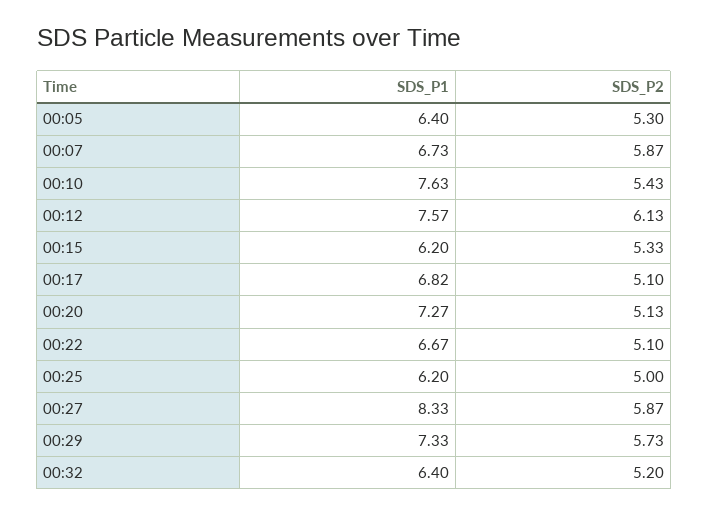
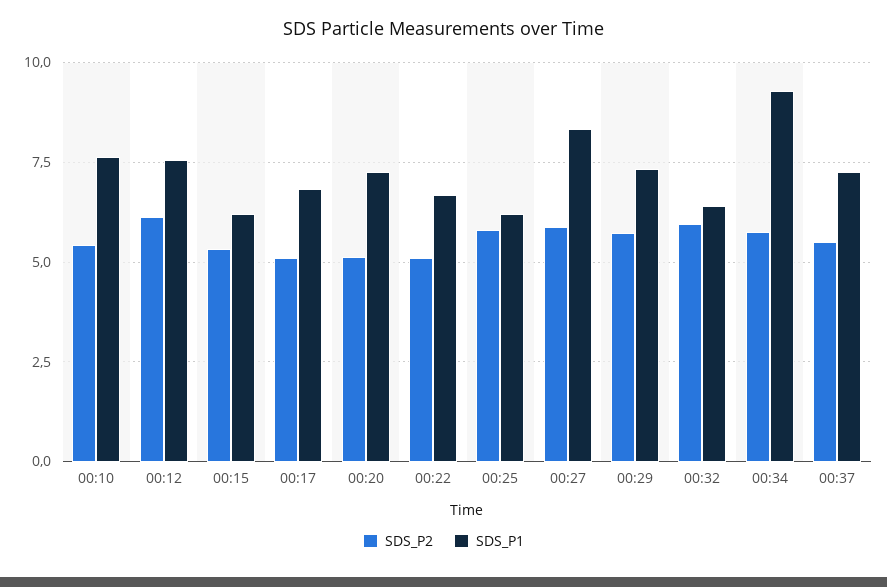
SDS_P1, 00:05: 6.4 -> none
SDS_P2, 00:05: 5.3 -> none
SDS_P1, 00:07: 6.73 -> none
SDS_P2, 00:07: 5.87 -> none
SDS_P2, 00:25: 5 -> 5.75
SDS_P2, 00:32: 5.2 -> 6
SDS_P2, 00:34: none -> 5.75
SDS_P1, 00:34: none -> 9.25
SDS_P2, 00:37: none -> 5.5
SDS_P1, 00:37: none -> 7.25

